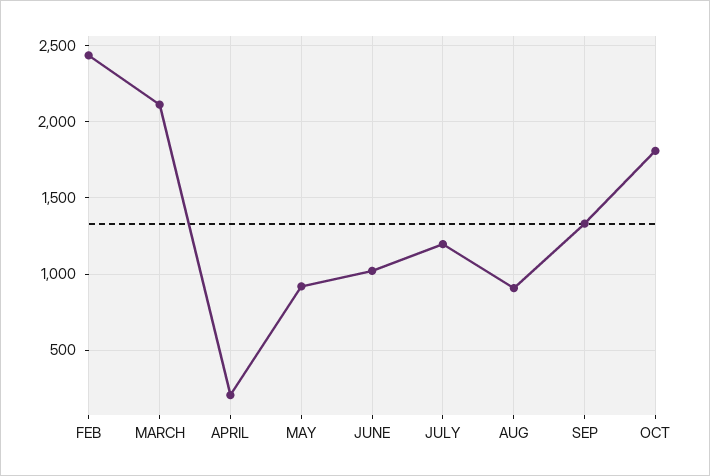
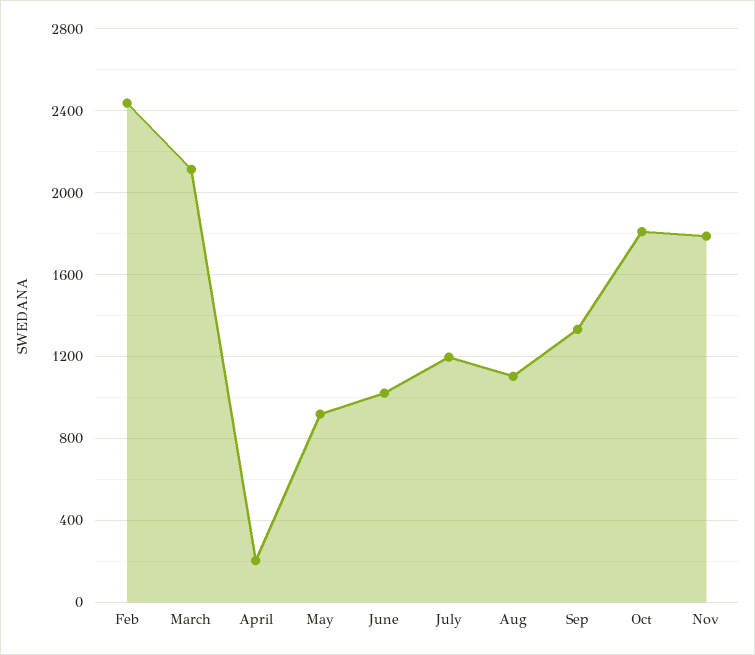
AUG: 900 -> 1100
Nov: none -> 1800

